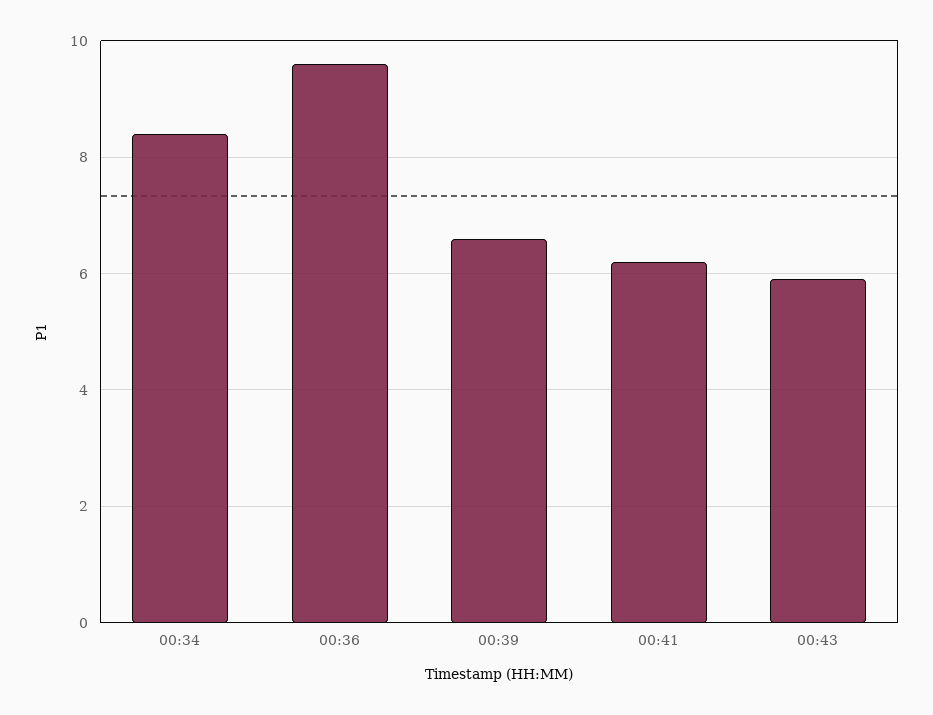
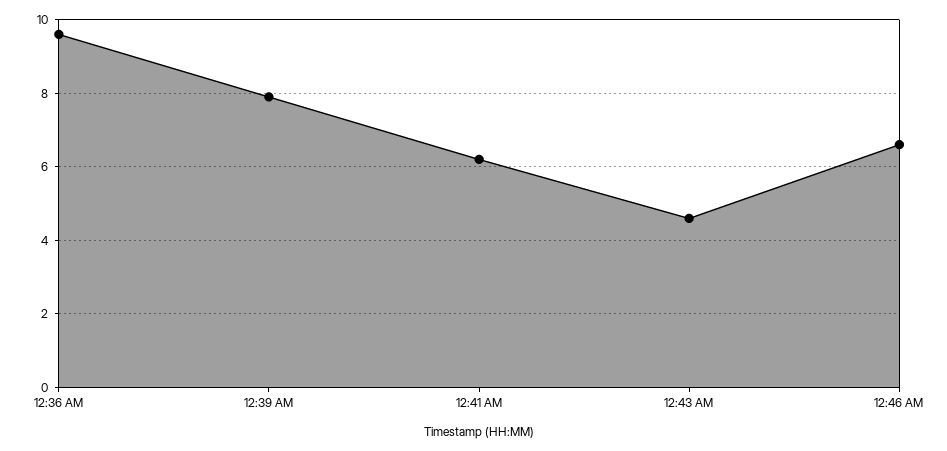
00:34: 8.5 -> none
00:39: 6.5 -> 8
00:43: 6 -> 4.5
12:46 AM: none -> 6.5

